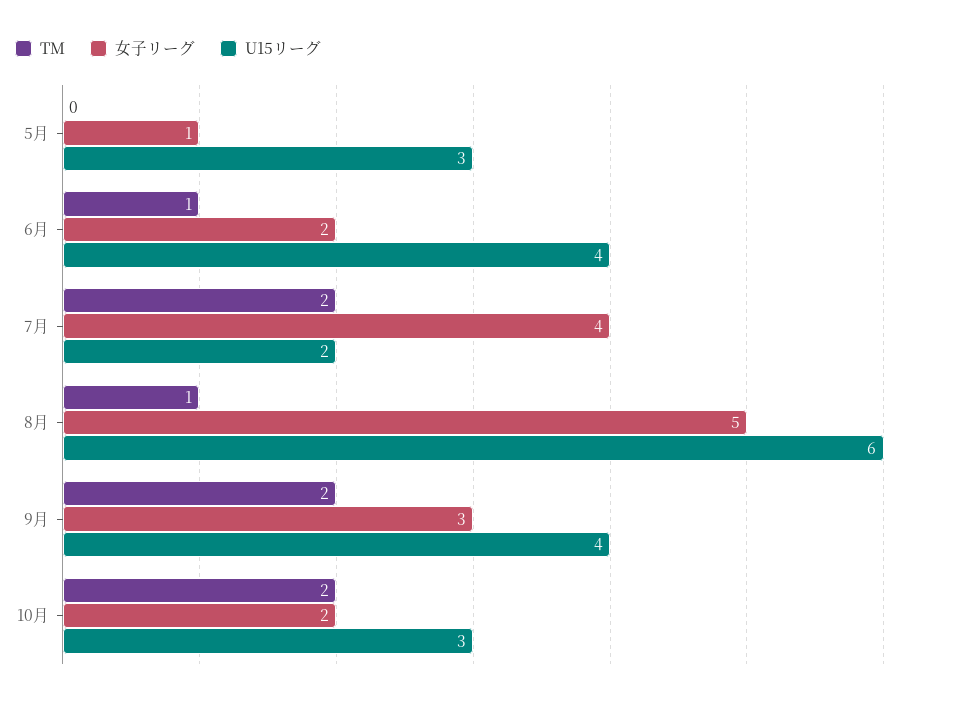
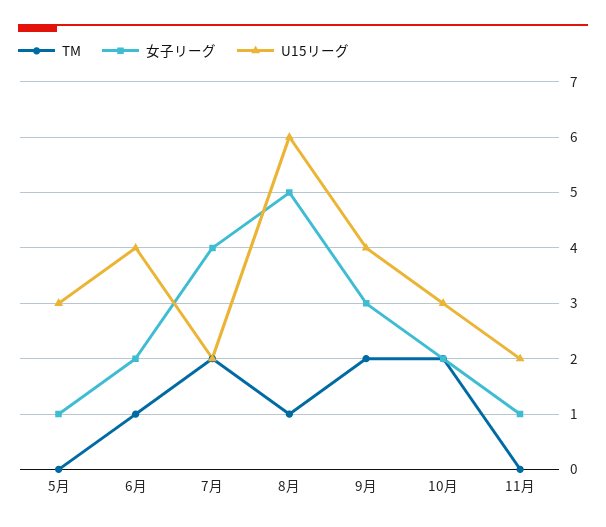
TM, 11月: none -> 0
女子リーグ, 11月: none -> 1
U15リーグ, 11月: none -> 2

